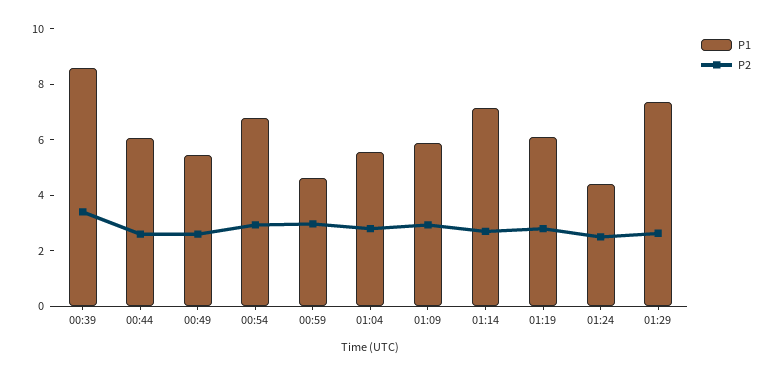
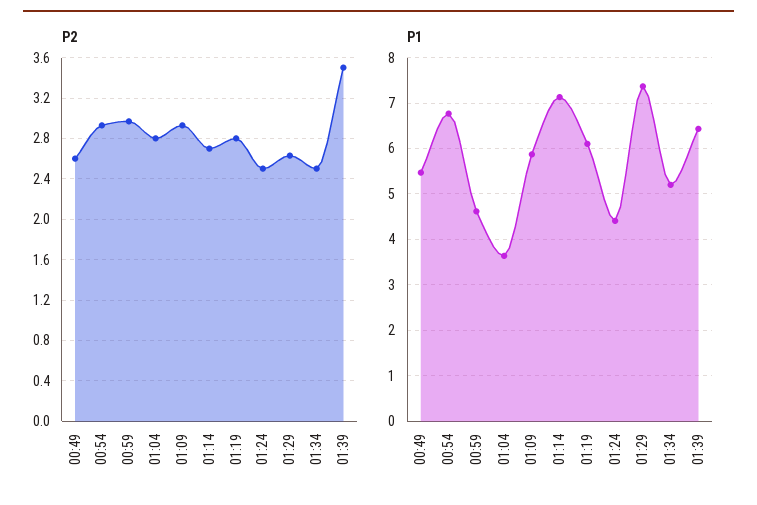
P1, 00:39: 8.5 -> none
P2, 00:39: 3.5 -> none
P1, 00:44: 6 -> none
P2, 00:44: 2.5 -> none
P1, 01:04: 5.5 -> 3.6
P2, 01:34: none -> 2.5
P2, 01:39: none -> 3.5
P1, 01:34: none -> 5.2
P1, 01:39: none -> 6.4

